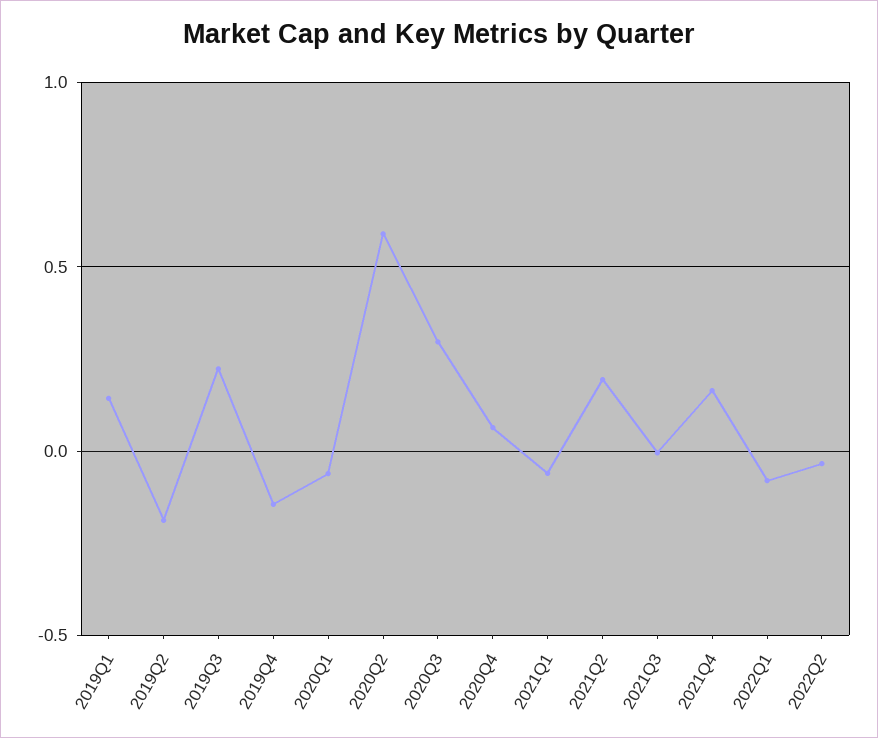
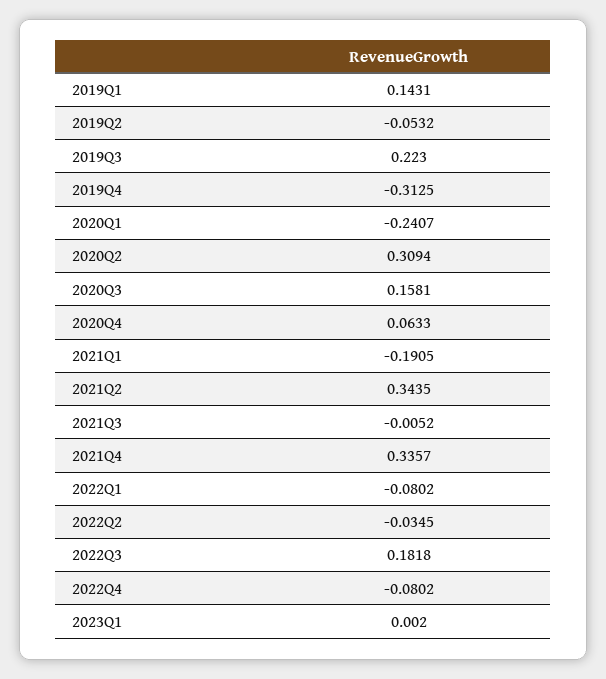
2019Q2: -0.2 -> -0.0532
2019Q4: -0.15 -> -0.3125
2020Q1: -0.05 -> -0.2407
2020Q2: 0.6 -> 0.3094
2020Q3: 0.3 -> 0.1581
2021Q1: -0.05 -> -0.1905
2021Q2: 0.2 -> 0.3435
2021Q4: 0.15 -> 0.3357
2022Q3: none -> 0.1818
2022Q4: none -> -0.0802
2023Q1: none -> 0.002

